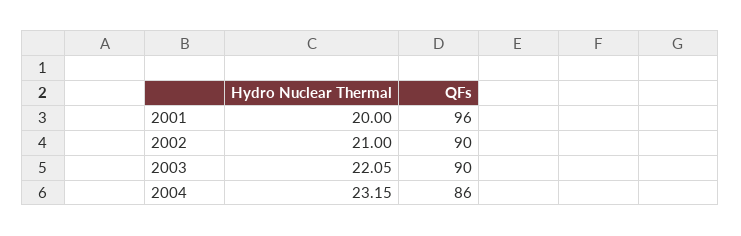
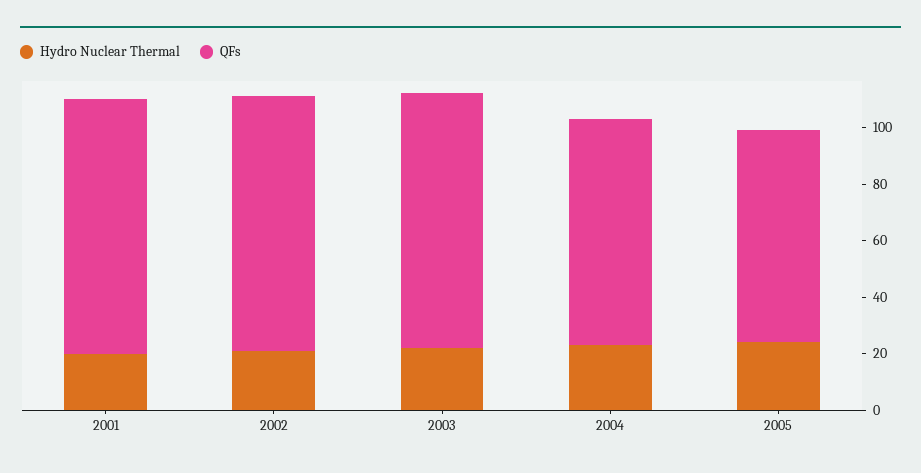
QFs, 2001: 96 -> 90
QFs, 2004: 86 -> 80
Hydro Nuclear Thermal, 2005: none -> 25
QFs, 2005: none -> 75

